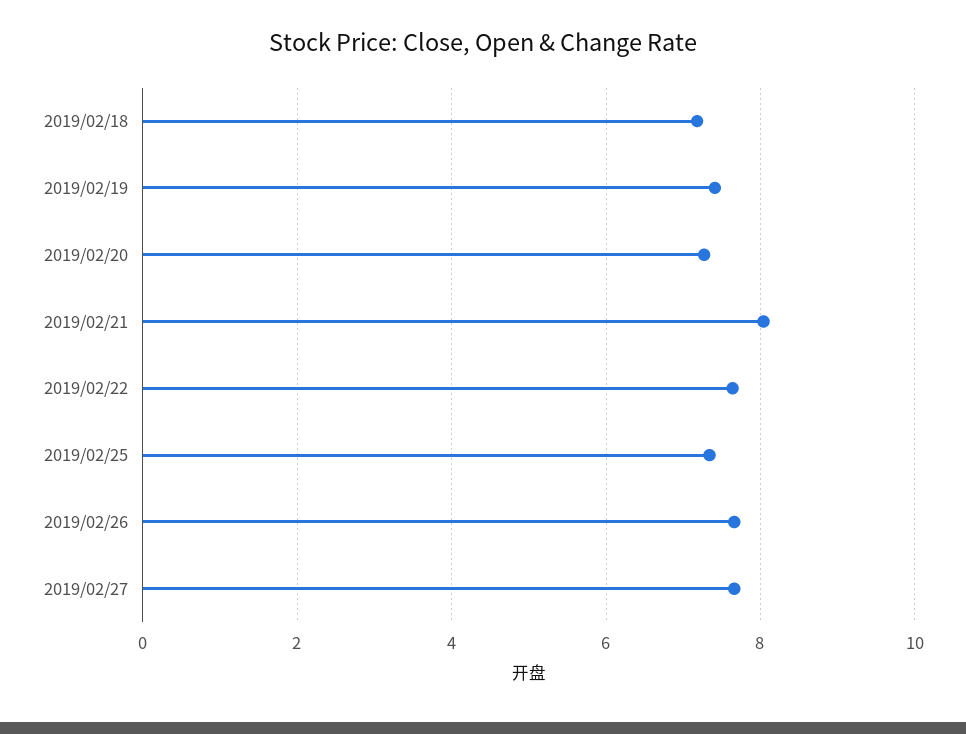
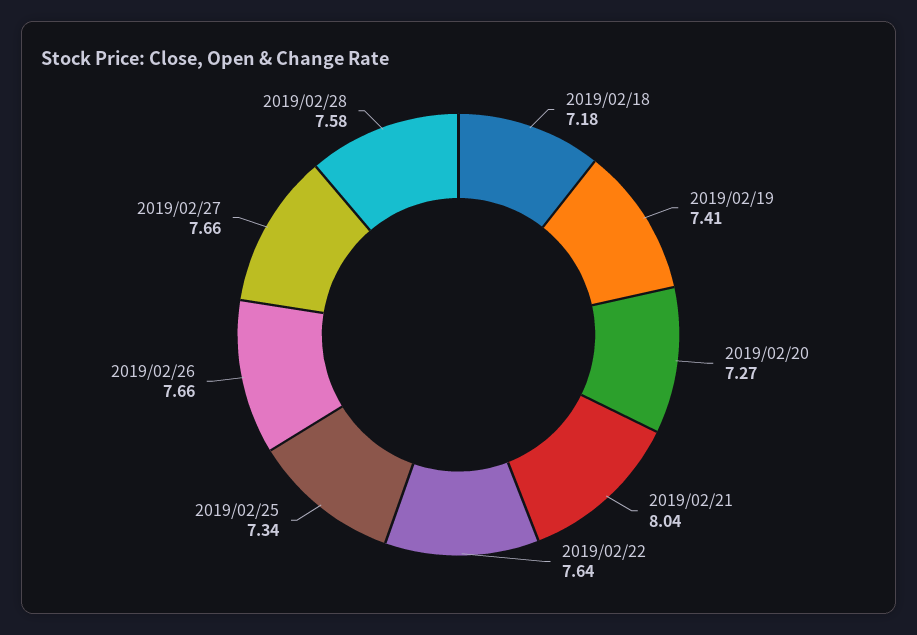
2019/02/28: none -> 7.58

